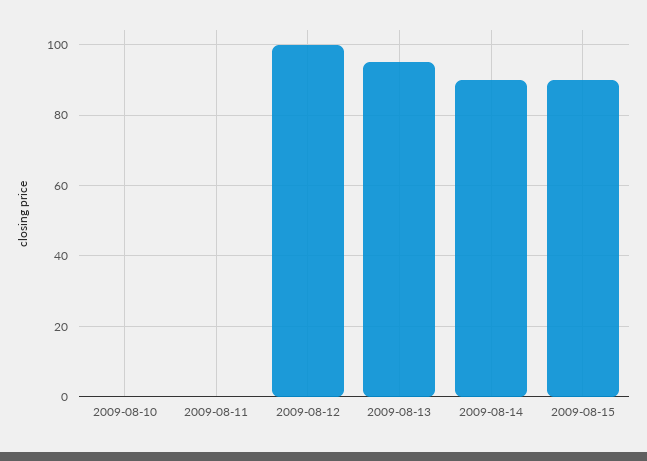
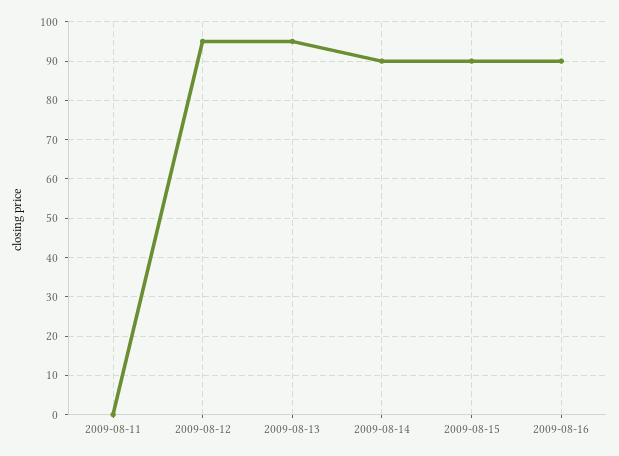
2009-08-10: 0 -> none
2009-08-12: 100 -> 95
2009-08-16: none -> 90

